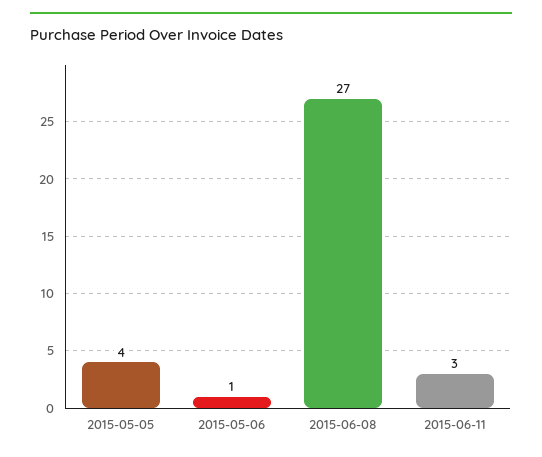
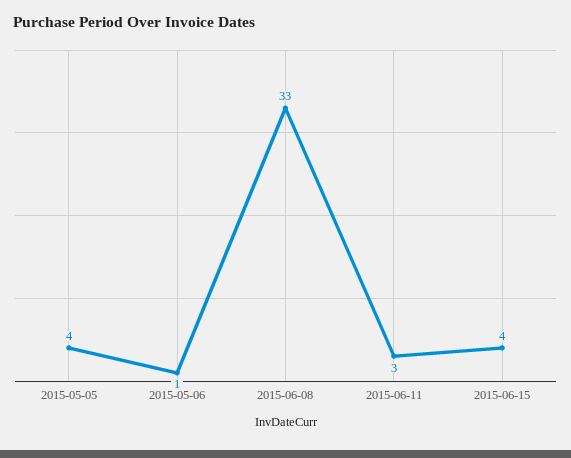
2015-06-08: 27 -> 33
2015-06-15: none -> 4

